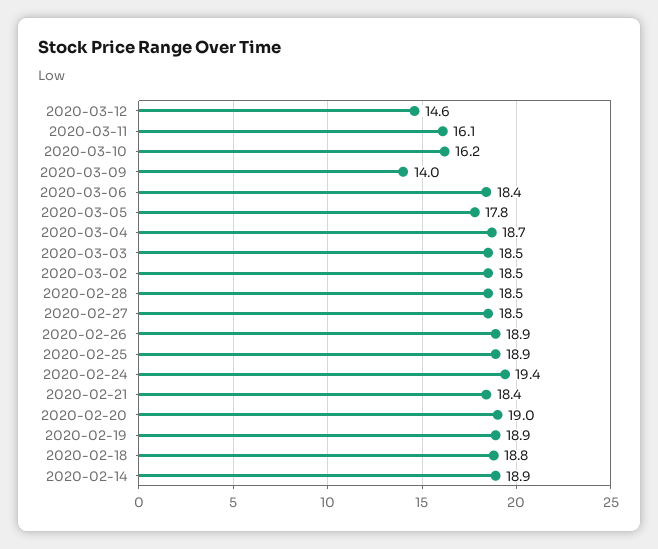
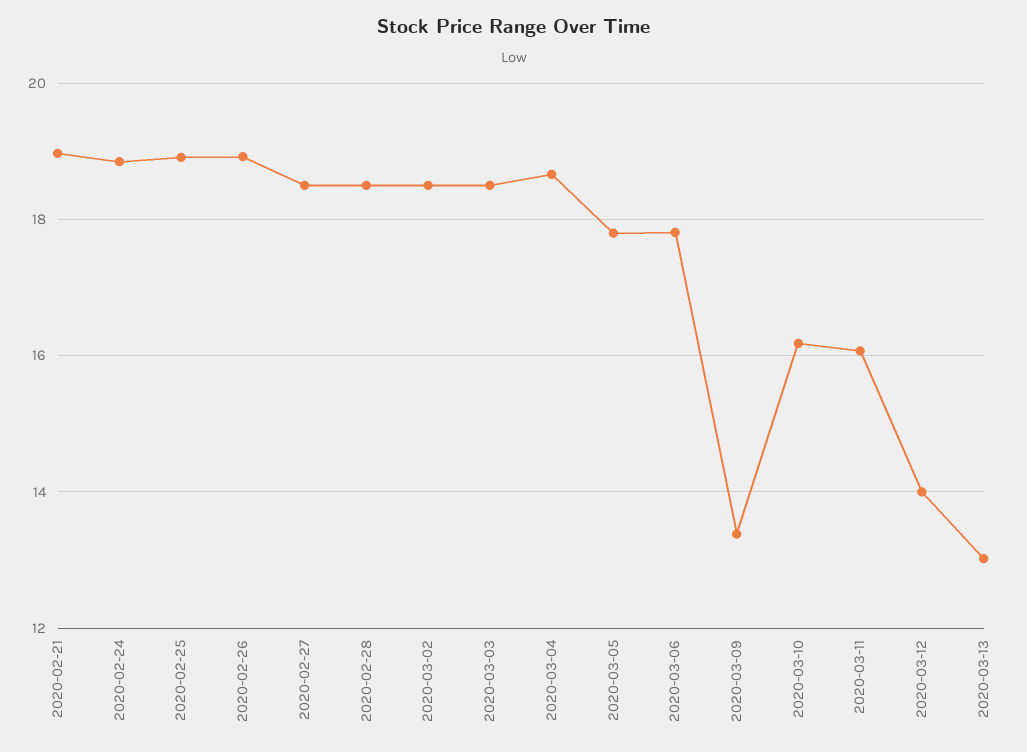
2020-03-12: 14.6 -> 14
2020-03-09: 14 -> 13.4
2020-03-06: 18.4 -> 17.8
2020-02-24: 19.4 -> 18.8
2020-02-21: 18.4 -> 19
2020-02-20: 19 -> none
2020-02-19: 18.9 -> none
2020-02-18: 18.8 -> none
2020-02-14: 18.9 -> none
2020-03-13: none -> 13

